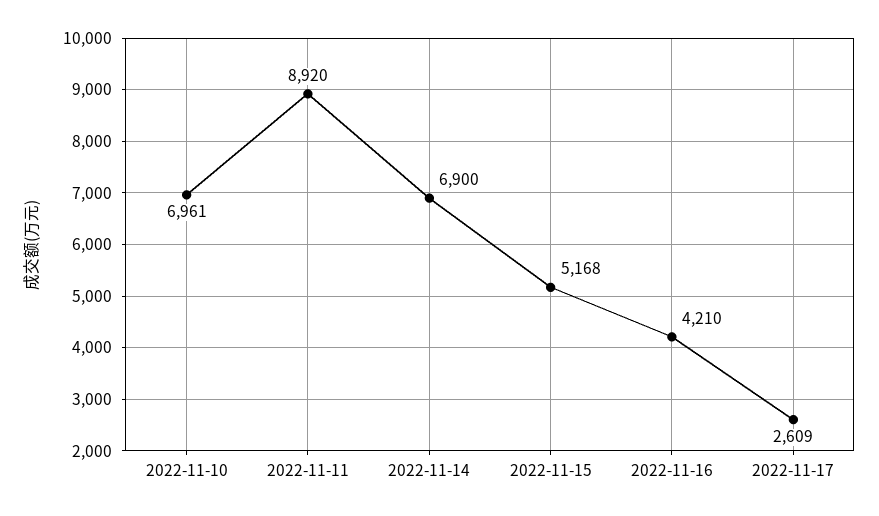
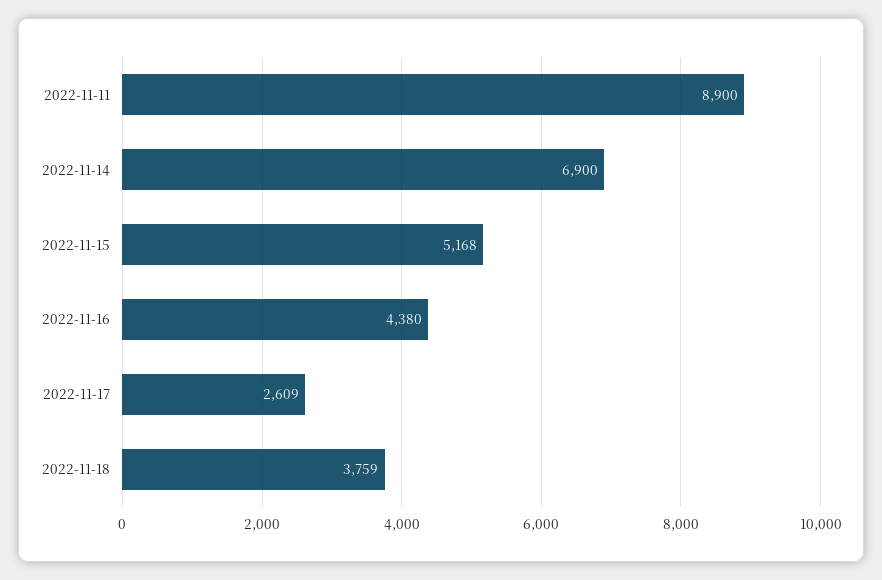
2022-11-10: 6961 -> none
2022-11-11: 8920 -> 8900
2022-11-16: 4210 -> 4380
2022-11-18: none -> 3759

